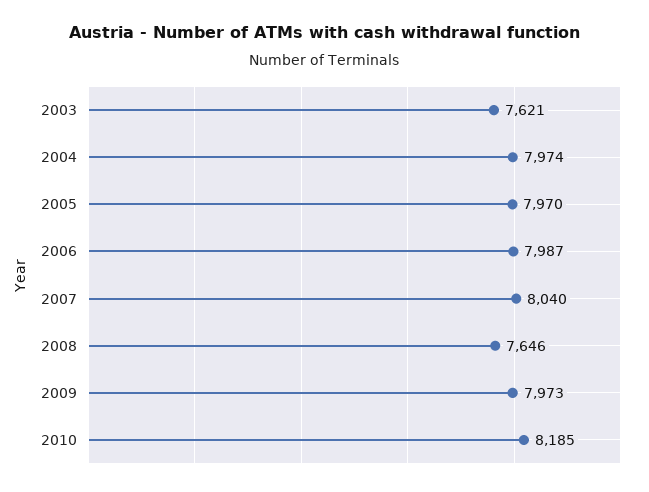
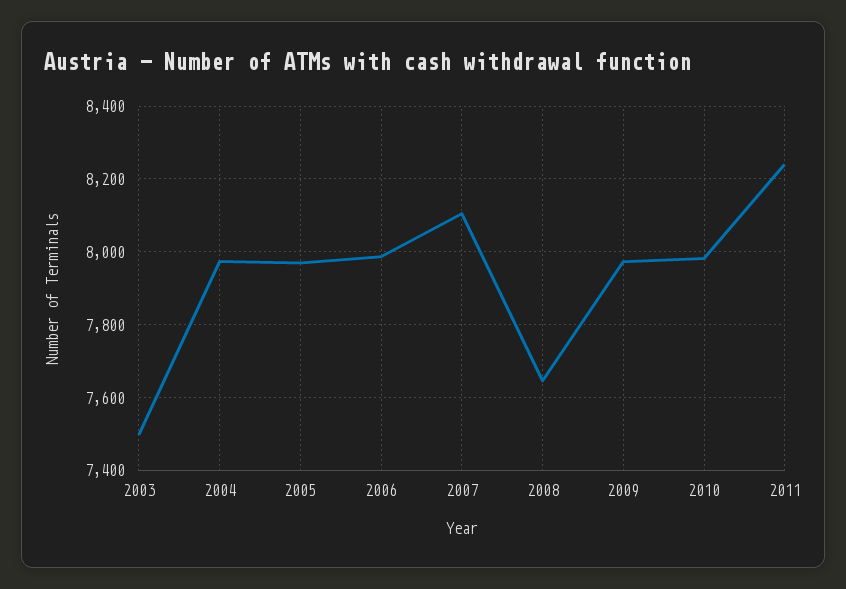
2003: 7621 -> 7500
2007: 8040 -> 8100
2010: 8185 -> 7980
2011: none -> 8240

